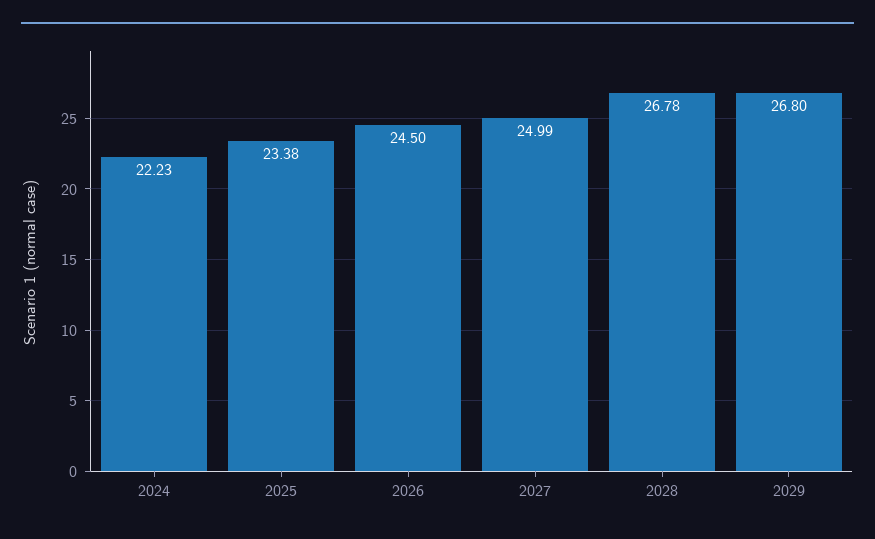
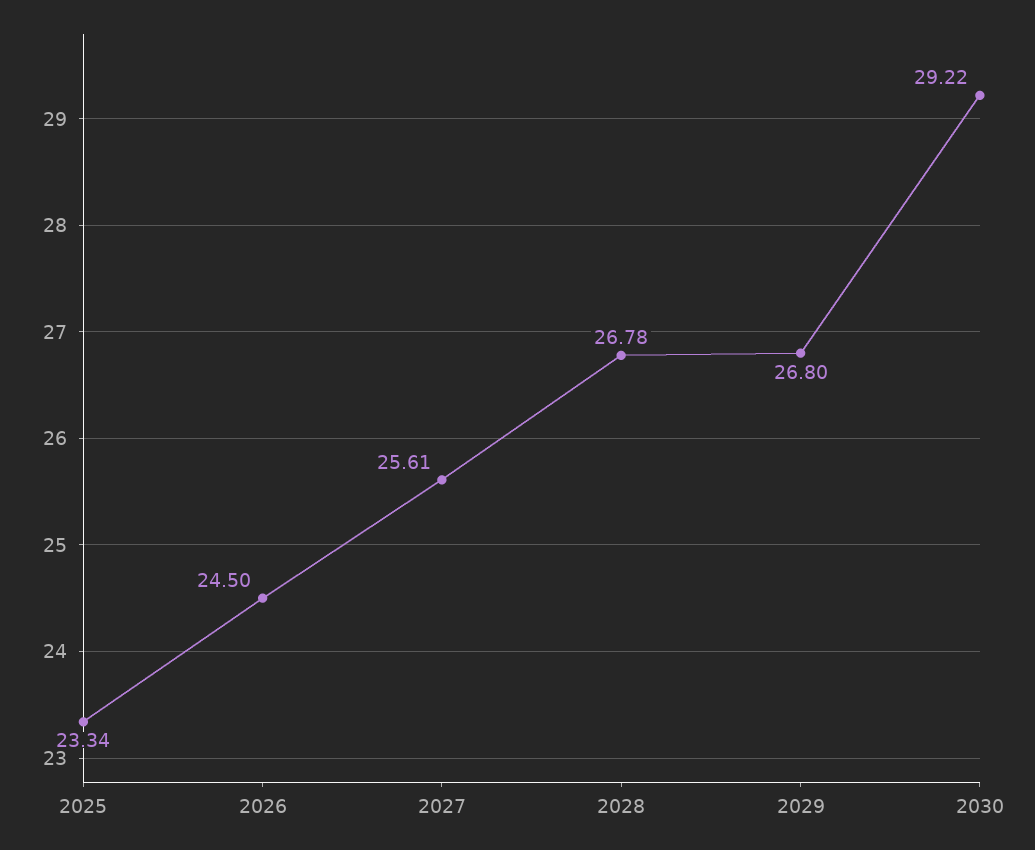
2024: 22.23 -> none
2025: 23.38 -> 23.34
2027: 24.99 -> 25.61
2030: none -> 29.22

